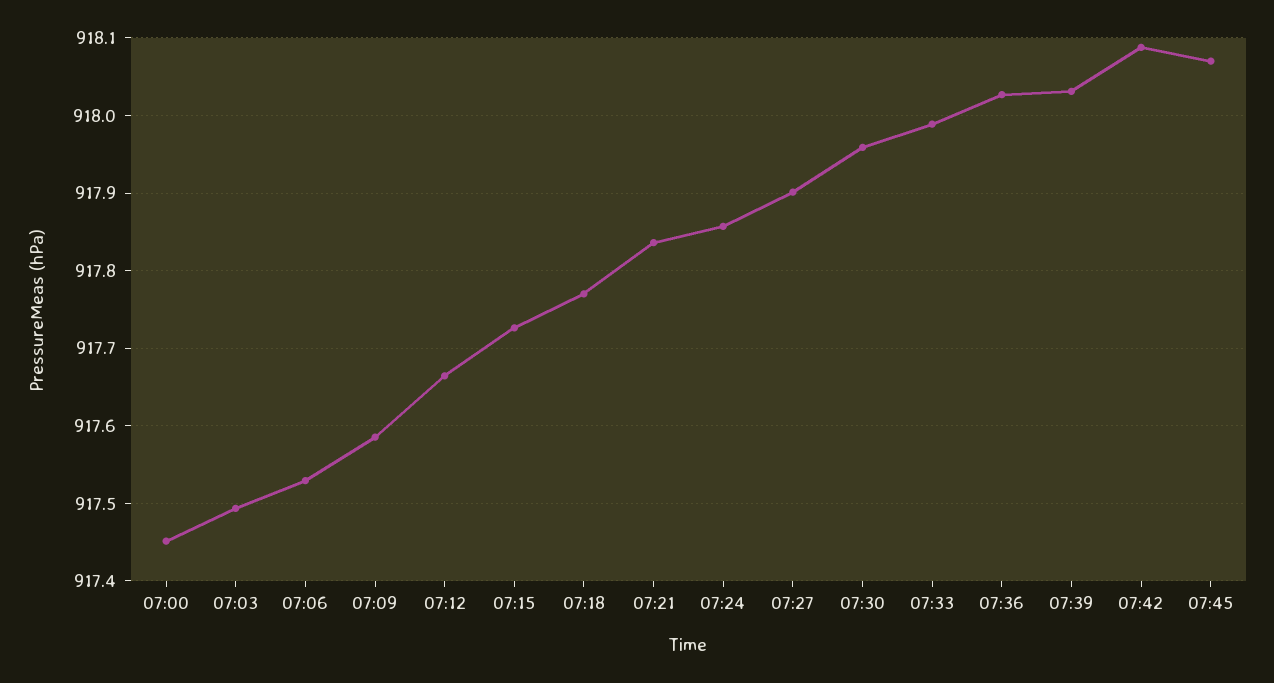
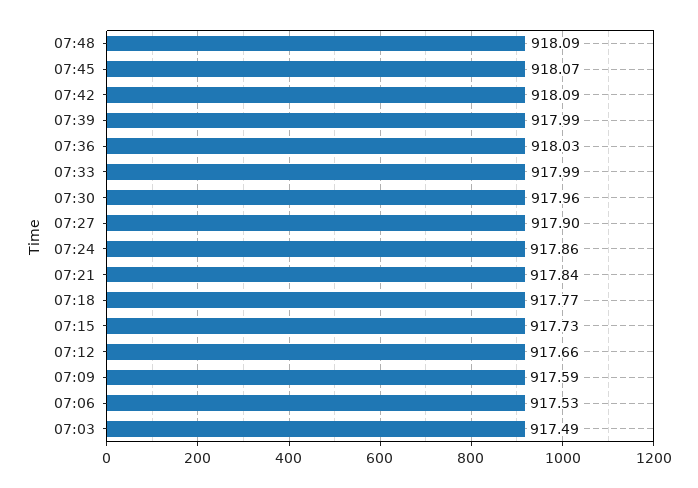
07:00: 917.45 -> none
07:39: 918.03 -> 917.99
07:48: none -> 918.09

